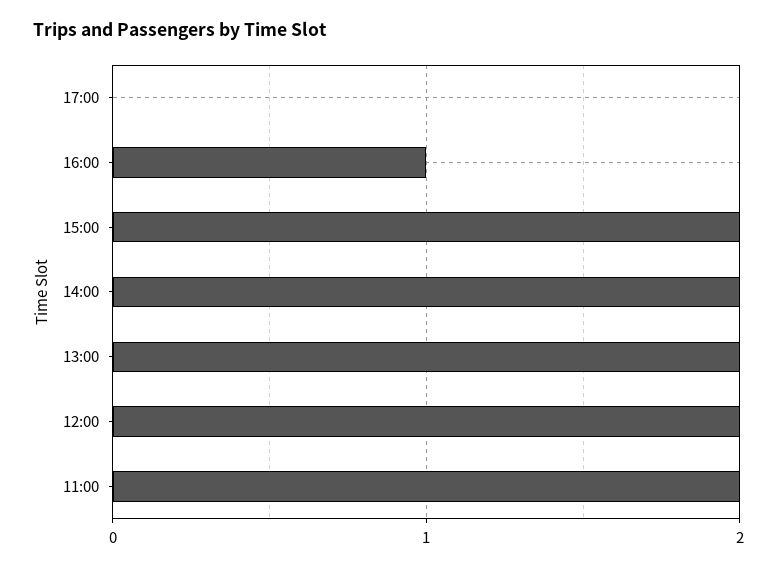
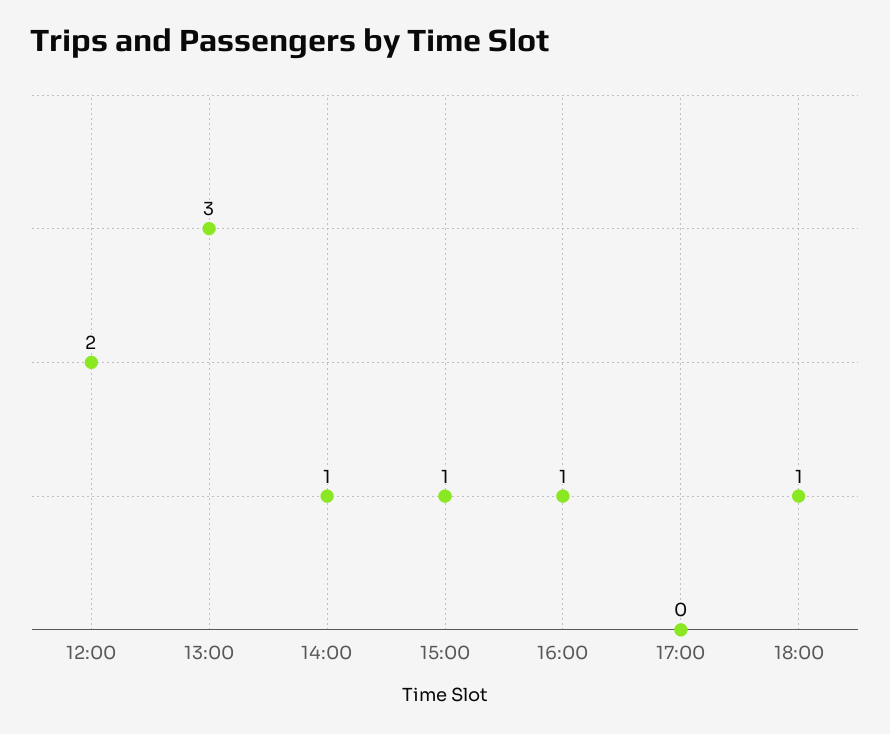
15:00: 2 -> 1
14:00: 2 -> 1
13:00: 2 -> 3
11:00: 2 -> none
18:00: none -> 1

